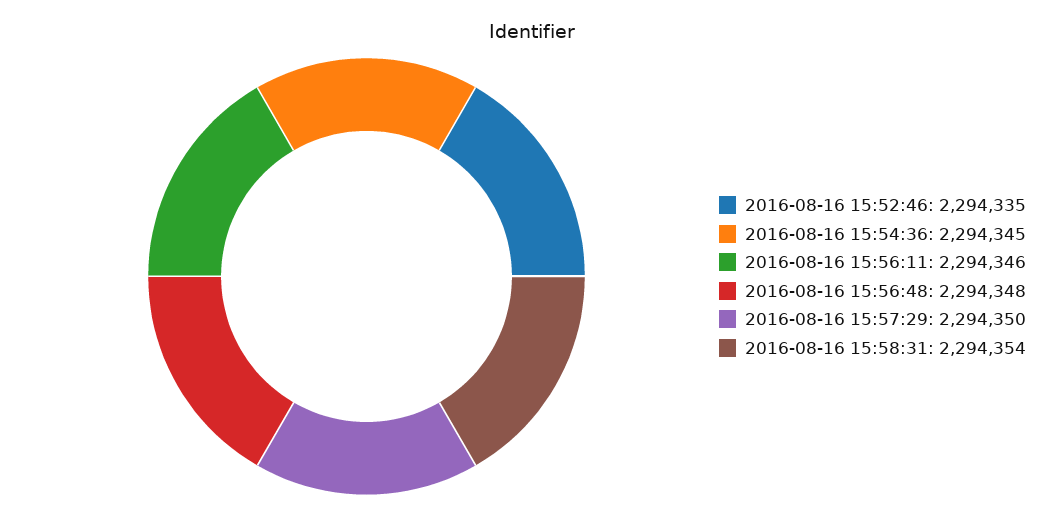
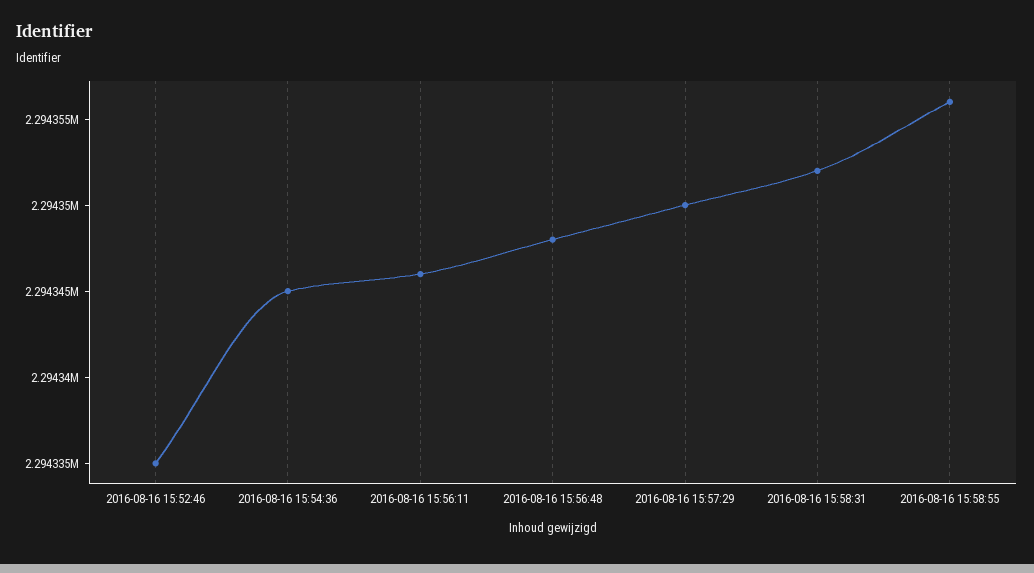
2016-08-16 15:58:31: 2294354 -> 2294352
2016-08-16 15:58:55: none -> 2294356

